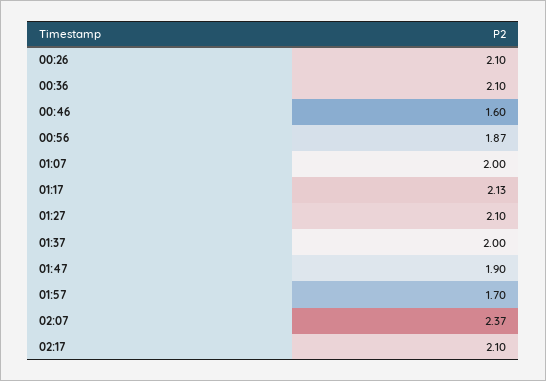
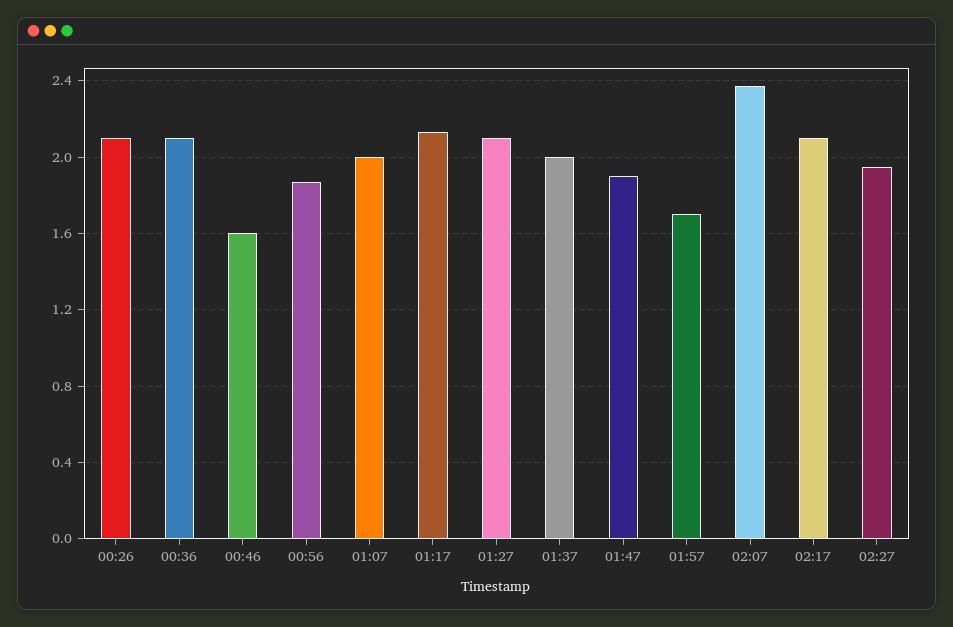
02:27: none -> 1.95

